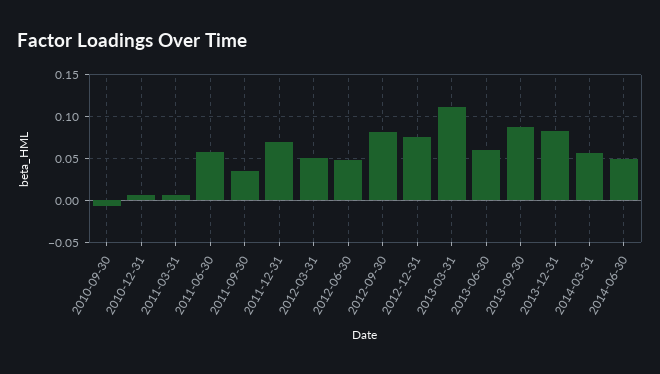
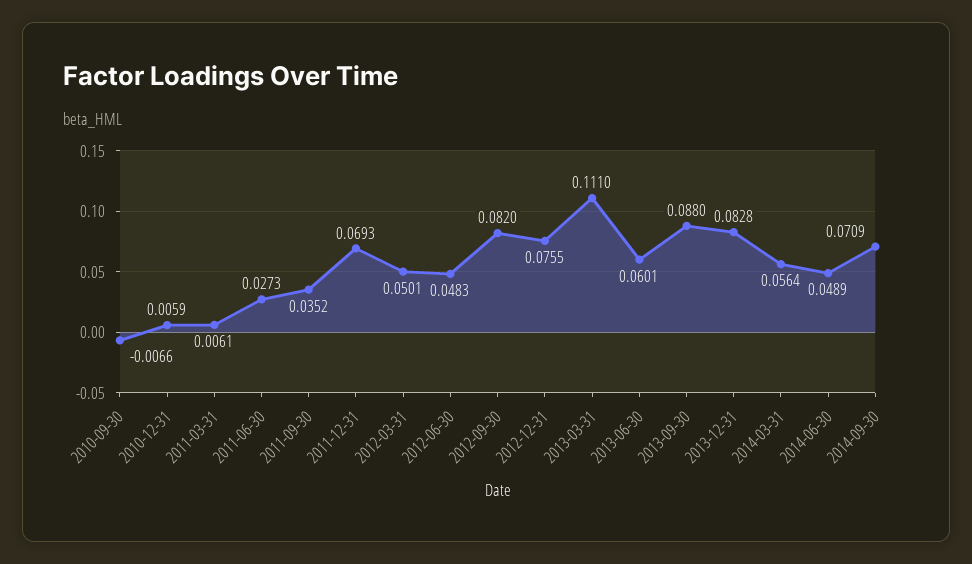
2011-06-30: 0.06 -> 0.0273
2014-09-30: none -> 0.0709

